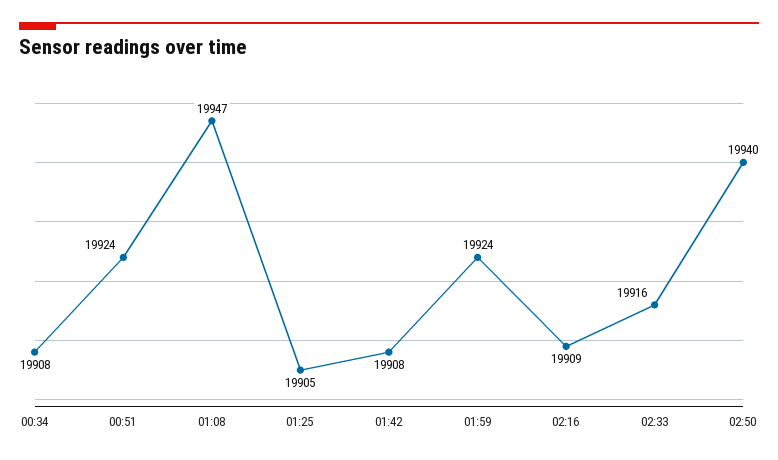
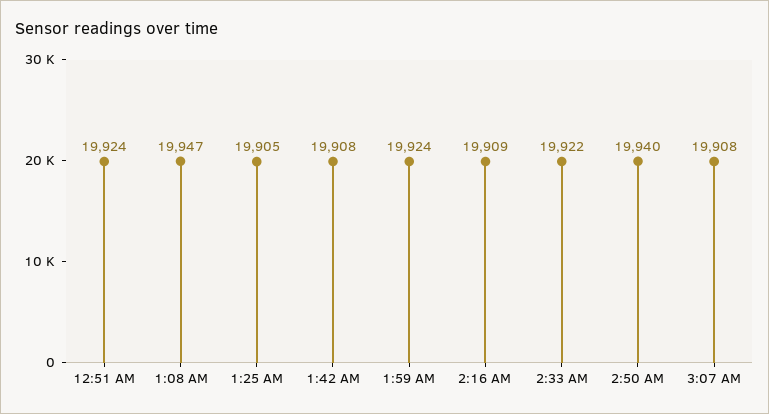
00:34: 19908 -> none
02:33: 19916 -> 19922
3:07 AM: none -> 19908

